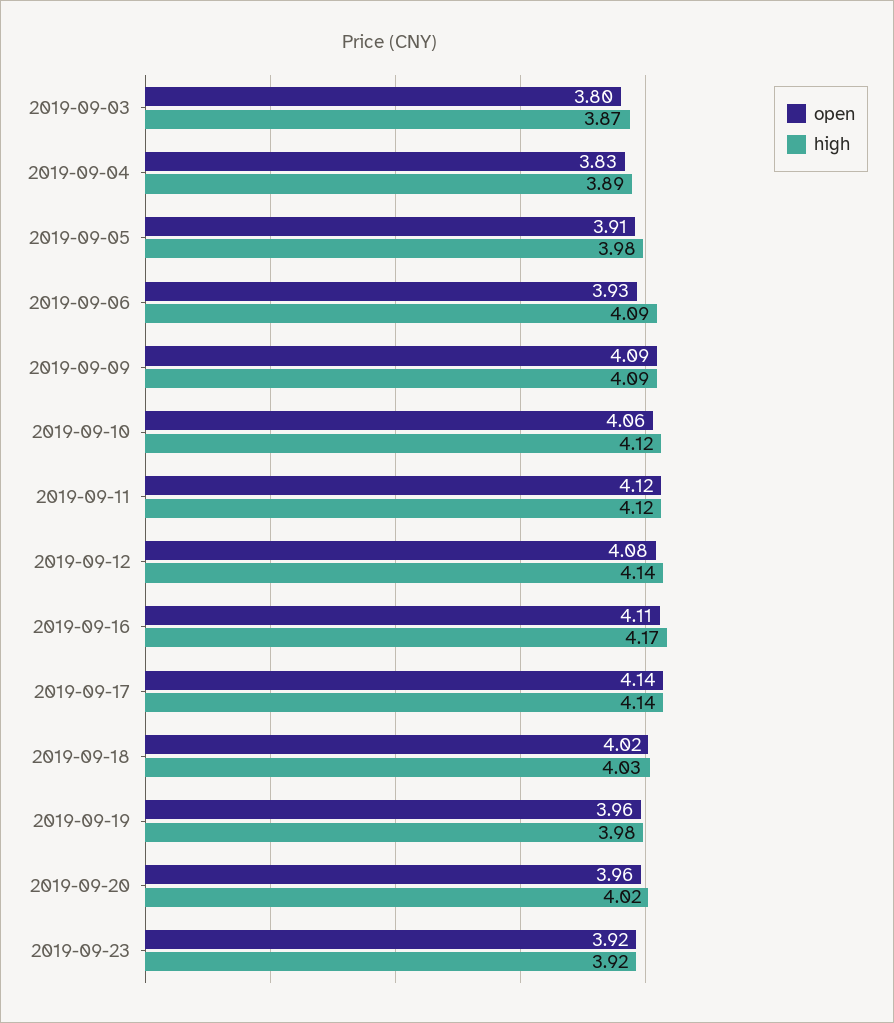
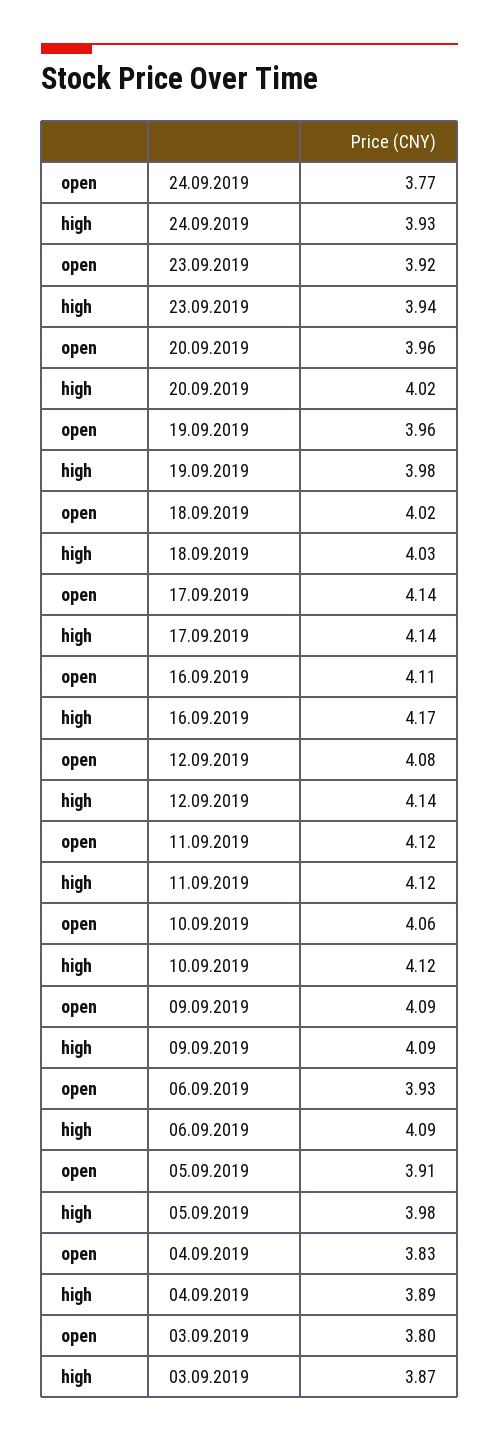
high, 2019-09-23: 3.92 -> 3.94
open, 24.09.2019: none -> 3.77
high, 24.09.2019: none -> 3.93

